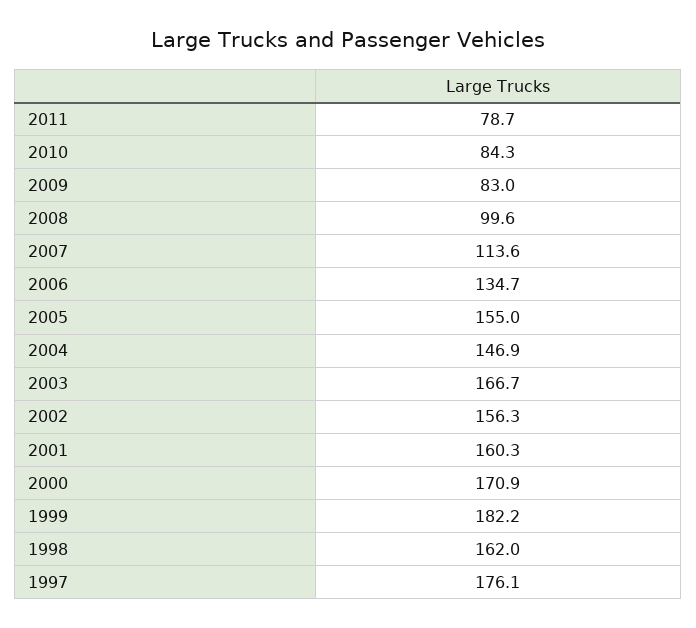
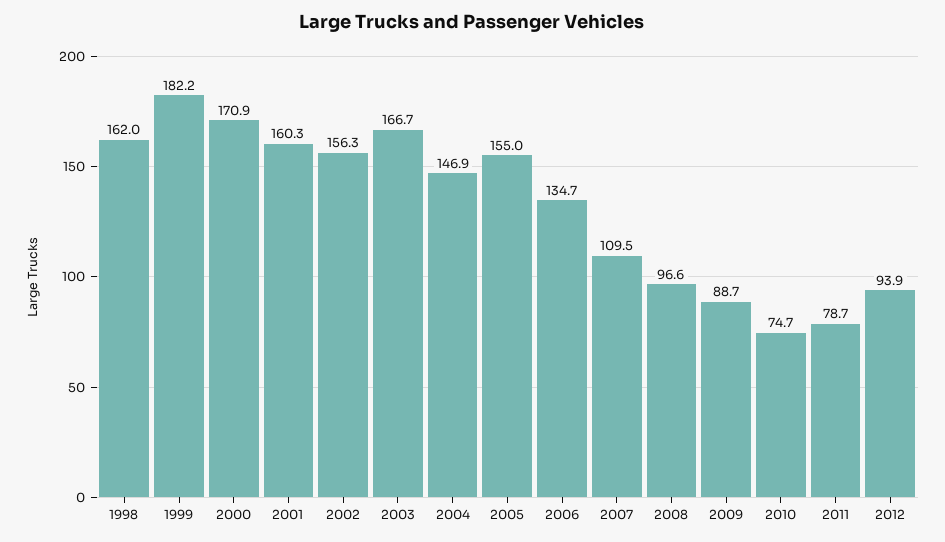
2010: 84.3 -> 74.7
2009: 83 -> 88.7
2008: 99.6 -> 96.6
2007: 113.6 -> 109.5
1997: 176.1 -> none
2012: none -> 93.9

